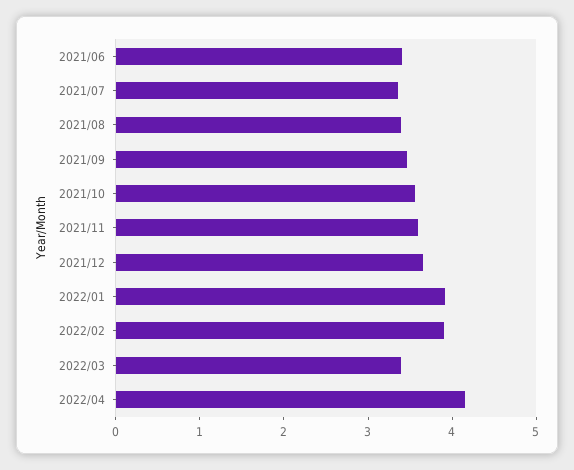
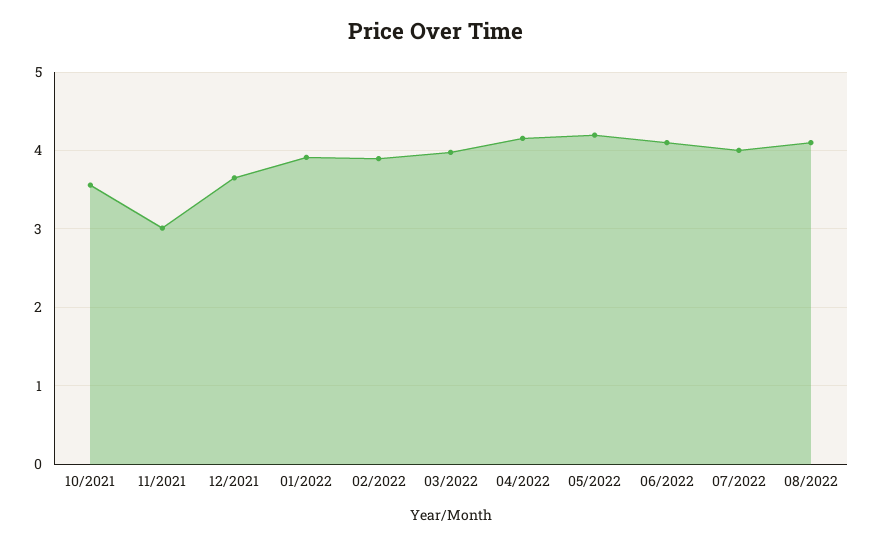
2021/06: 3.4 -> none
2021/07: 3.4 -> none
2021/08: 3.4 -> none
2021/09: 3.4 -> none
2021/11: 3.6 -> 3
2022/03: 3.4 -> 4
05/2022: none -> 4.2
06/2022: none -> 4.1
07/2022: none -> 4
08/2022: none -> 4.1

